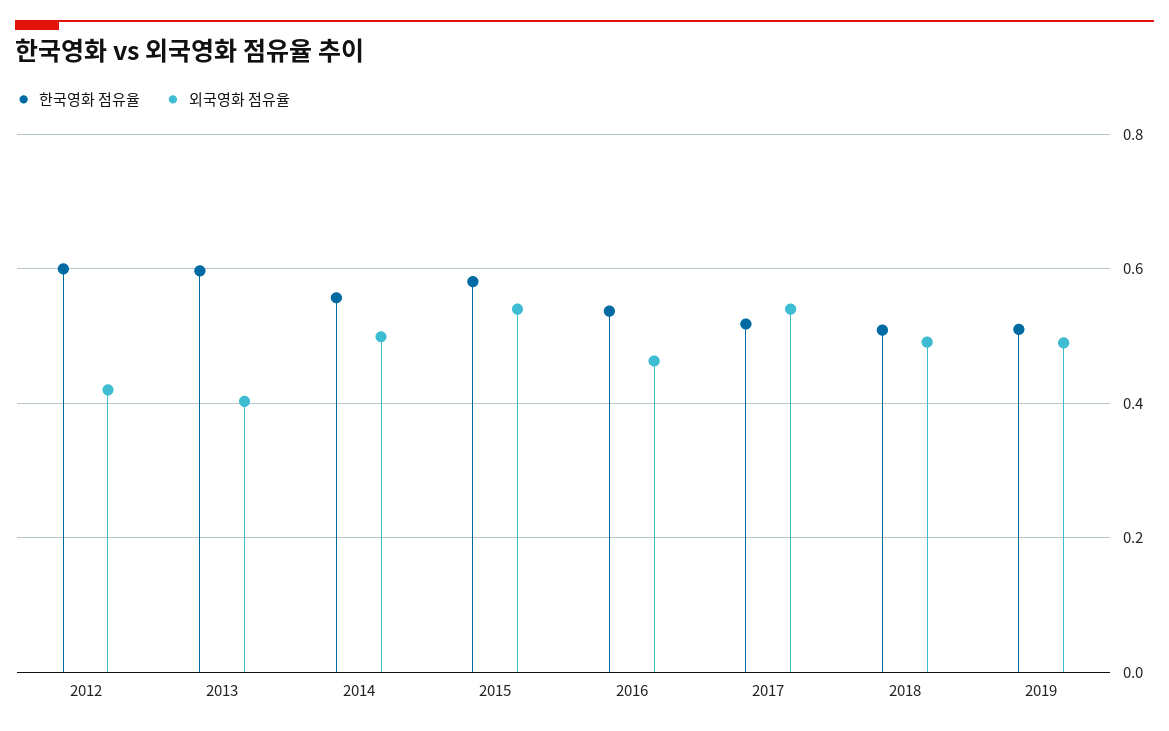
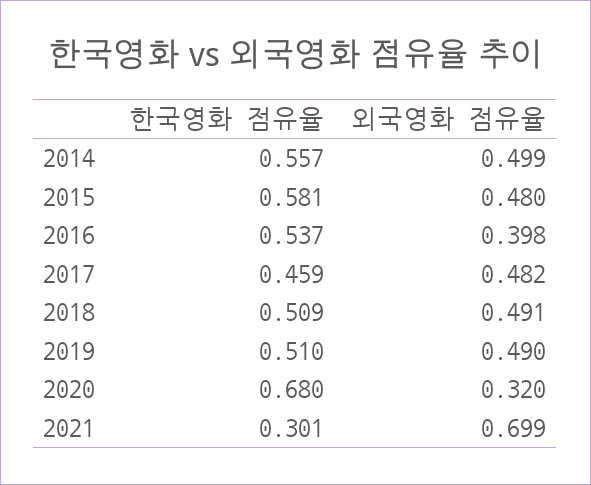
한국영화 점유율, 2012: 0.6 -> none
외국영화 점유율, 2012: 0.42 -> none
한국영화 점유율, 2013: 0.6 -> none
외국영화 점유율, 2013: 0.4 -> none
외국영화 점유율, 2015: 0.54 -> 0.48
외국영화 점유율, 2016: 0.46 -> 0.398
한국영화 점유율, 2017: 0.52 -> 0.459
외국영화 점유율, 2017: 0.54 -> 0.482
한국영화 점유율, 2020: none -> 0.68
외국영화 점유율, 2020: none -> 0.32
한국영화 점유율, 2021: none -> 0.301
외국영화 점유율, 2021: none -> 0.699

